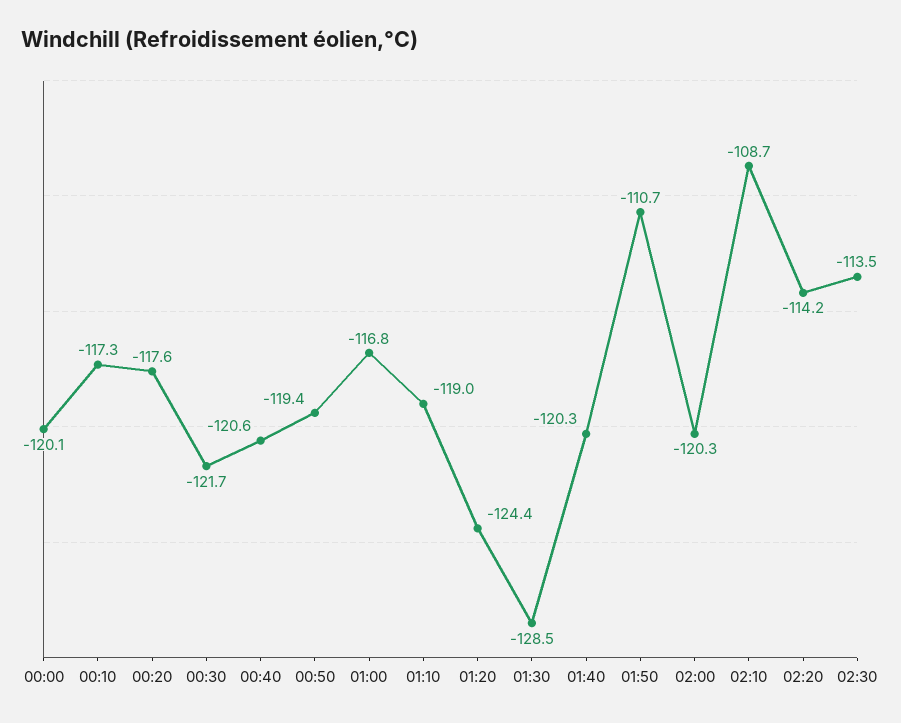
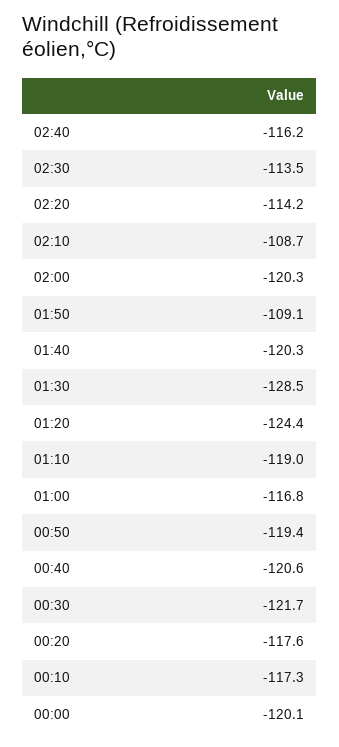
01:50: -110.7 -> -109.1
02:40: none -> -116.2

